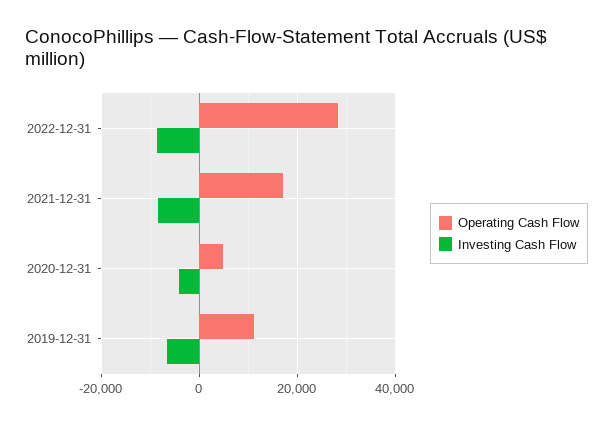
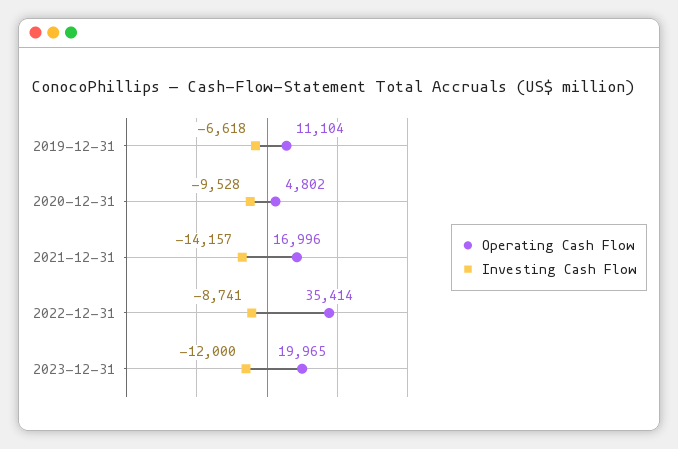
Operating Cash Flow, 2022-12-31: 28000 -> 35414
Investing Cash Flow, 2021-12-31: -8000 -> -14157
Investing Cash Flow, 2020-12-31: -4000 -> -9528
Operating Cash Flow, 2023-12-31: none -> 19965
Investing Cash Flow, 2023-12-31: none -> -12000

